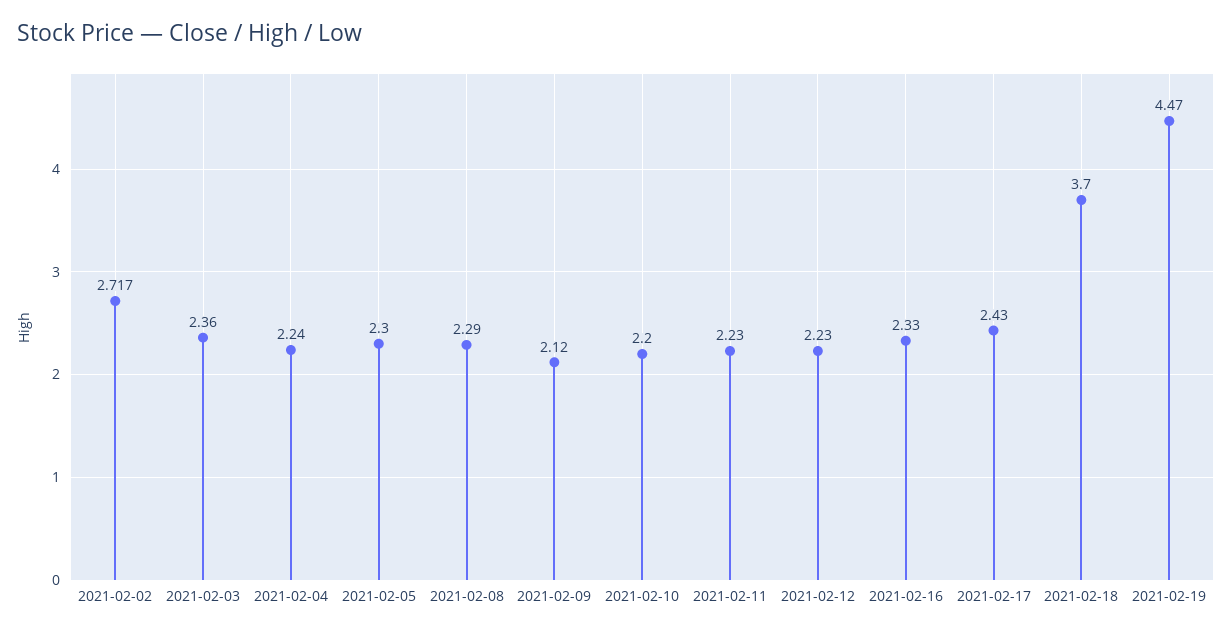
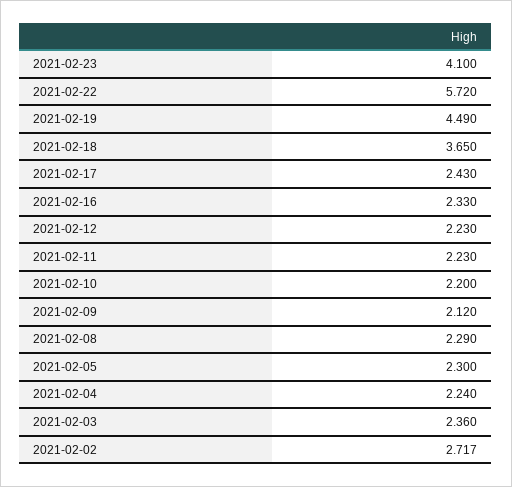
2021-02-18: 3.7 -> 3.65
2021-02-19: 4.47 -> 4.49
2021-02-23: none -> 4.1
2021-02-22: none -> 5.72

